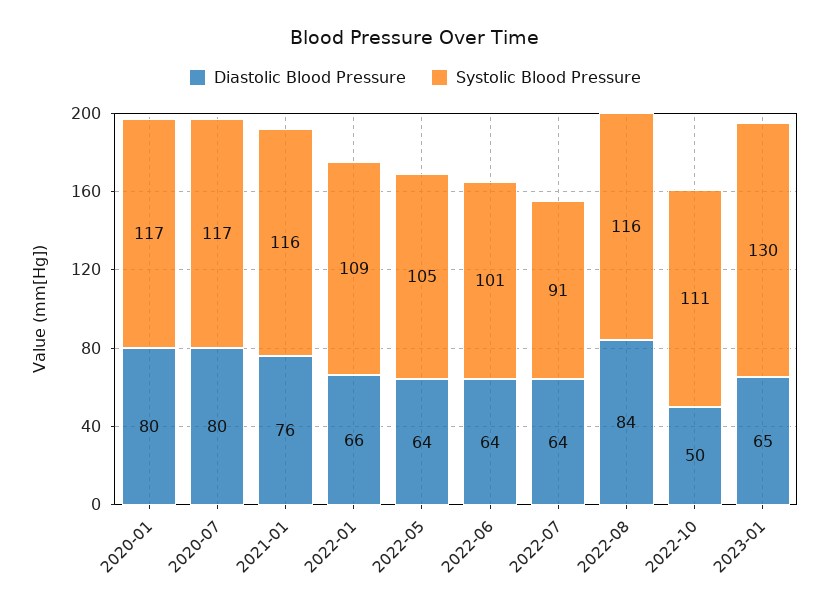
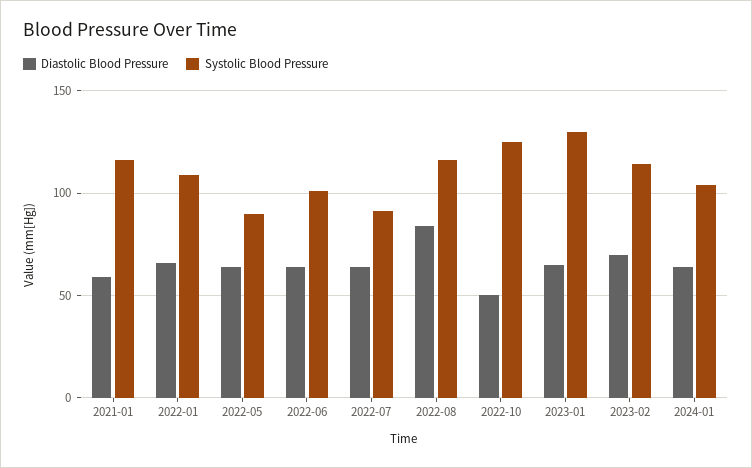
Diastolic Blood Pressure, 2020-01: 80 -> none
Systolic Blood Pressure, 2020-01: 117 -> none
Diastolic Blood Pressure, 2020-07: 80 -> none
Systolic Blood Pressure, 2020-07: 117 -> none
Diastolic Blood Pressure, 2021-01: 76 -> 60
Systolic Blood Pressure, 2022-05: 105 -> 90
Systolic Blood Pressure, 2022-10: 111 -> 125
Diastolic Blood Pressure, 2023-02: none -> 70
Systolic Blood Pressure, 2023-02: none -> 115
Diastolic Blood Pressure, 2024-01: none -> 65
Systolic Blood Pressure, 2024-01: none -> 105

